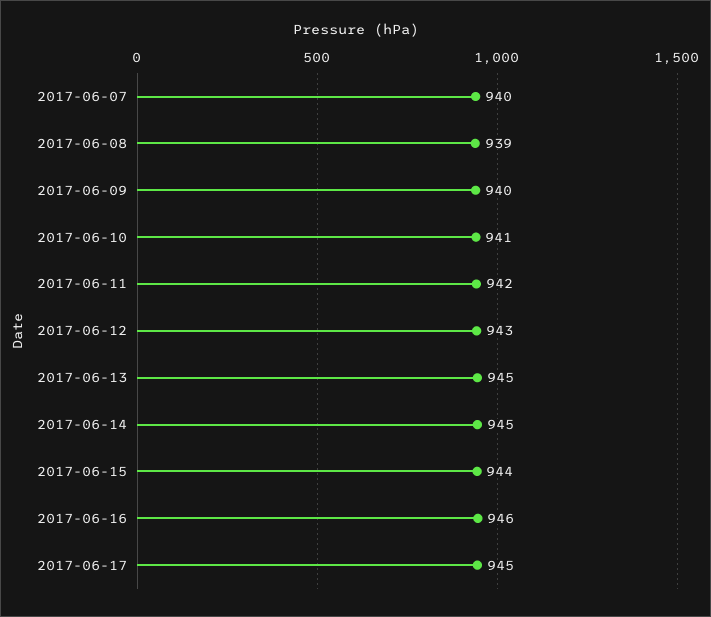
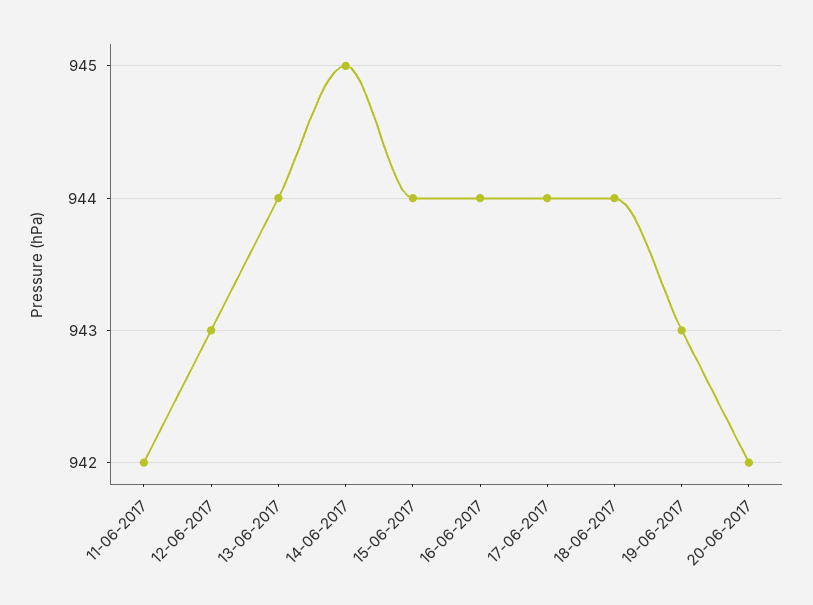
2017-06-07: 940 -> none
2017-06-08: 939 -> none
2017-06-09: 940 -> none
2017-06-10: 941 -> none
2017-06-13: 945 -> 944
2017-06-16: 946 -> 944
2017-06-17: 945 -> 944
18-06-2017: none -> 944
19-06-2017: none -> 943
20-06-2017: none -> 942

